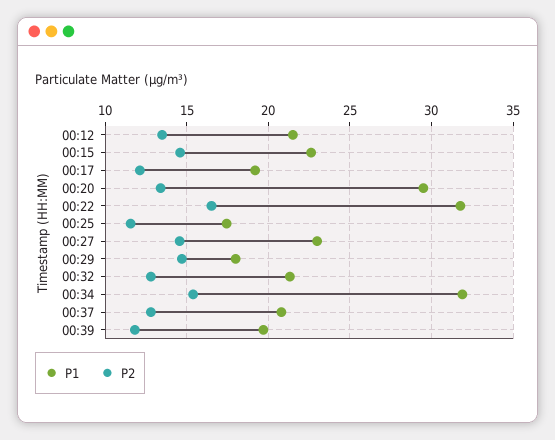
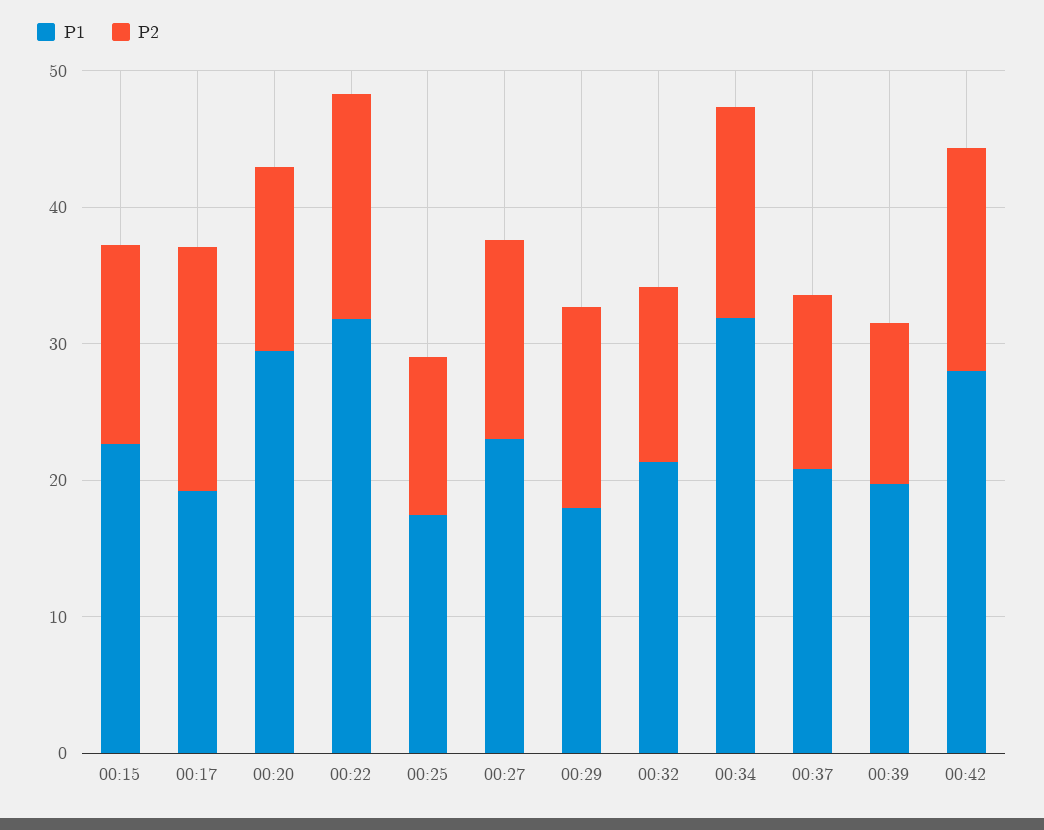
P1, 00:12: 21.5 -> none
P2, 00:12: 13.5 -> none
P2, 00:17: 12 -> 18
P1, 00:42: none -> 28
P2, 00:42: none -> 16

